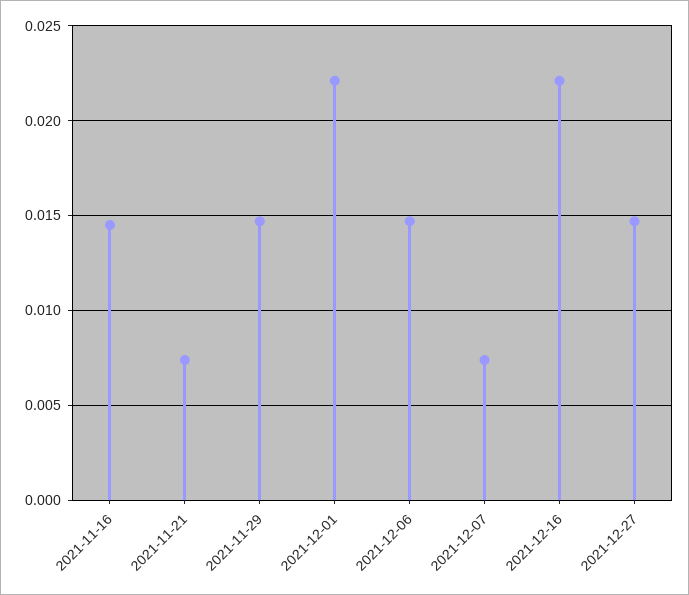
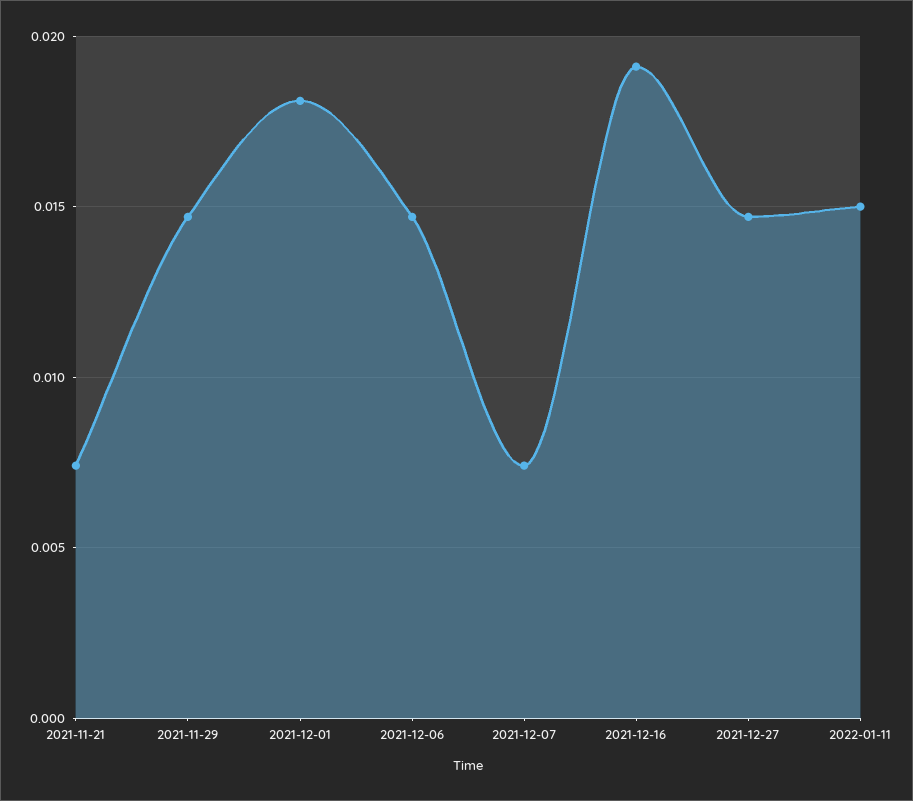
2021-11-16: 0.0145 -> none
2021-12-01: 0.022 -> 0.018
2021-12-16: 0.022 -> 0.019
2022-01-11: none -> 0.015

